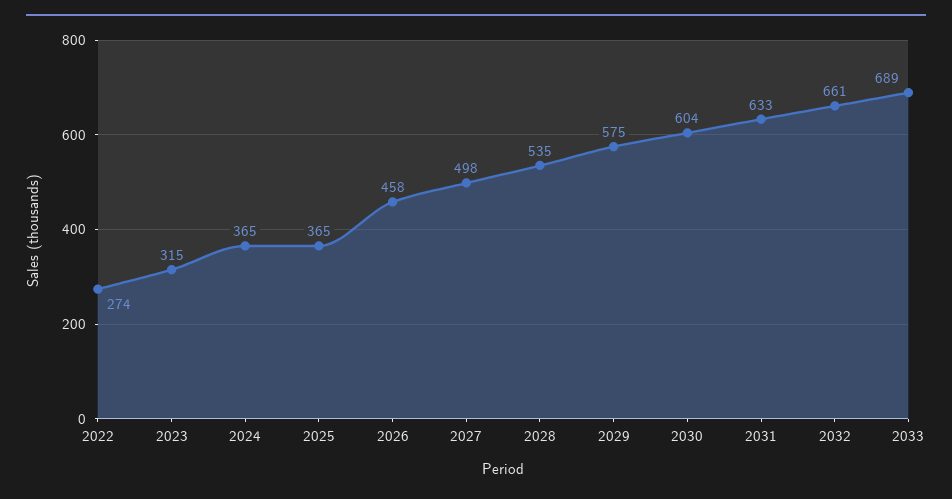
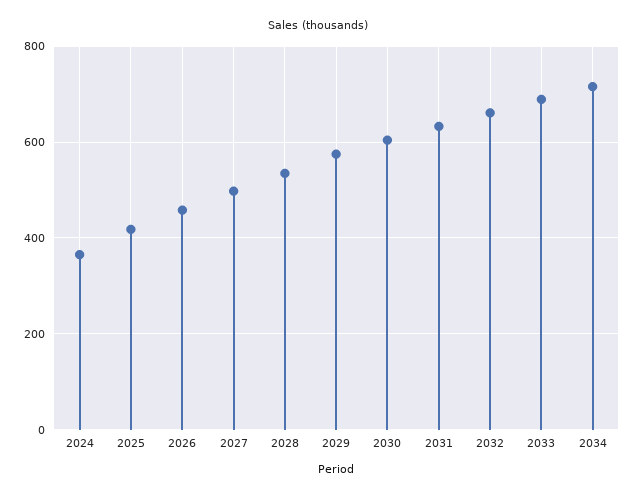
2022: 274 -> none
2023: 315 -> none
2025: 365 -> 420
2034: none -> 720

